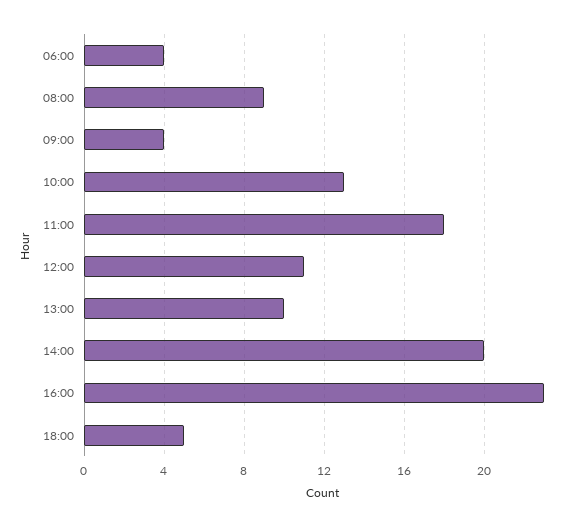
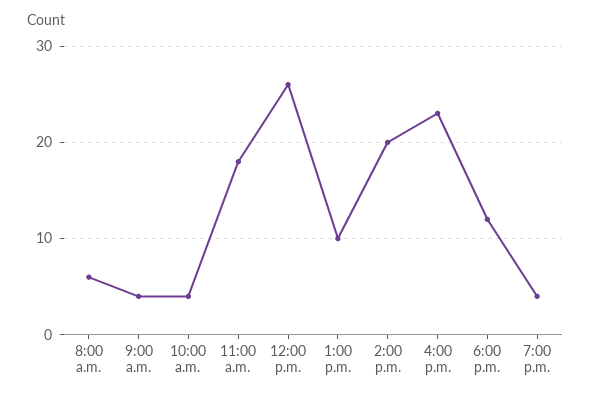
06:00: 4 -> none
08:00: 9 -> 6
10:00: 13 -> 4
12:00: 11 -> 26
18:00: 5 -> 12
7:00 p.m.: none -> 4

